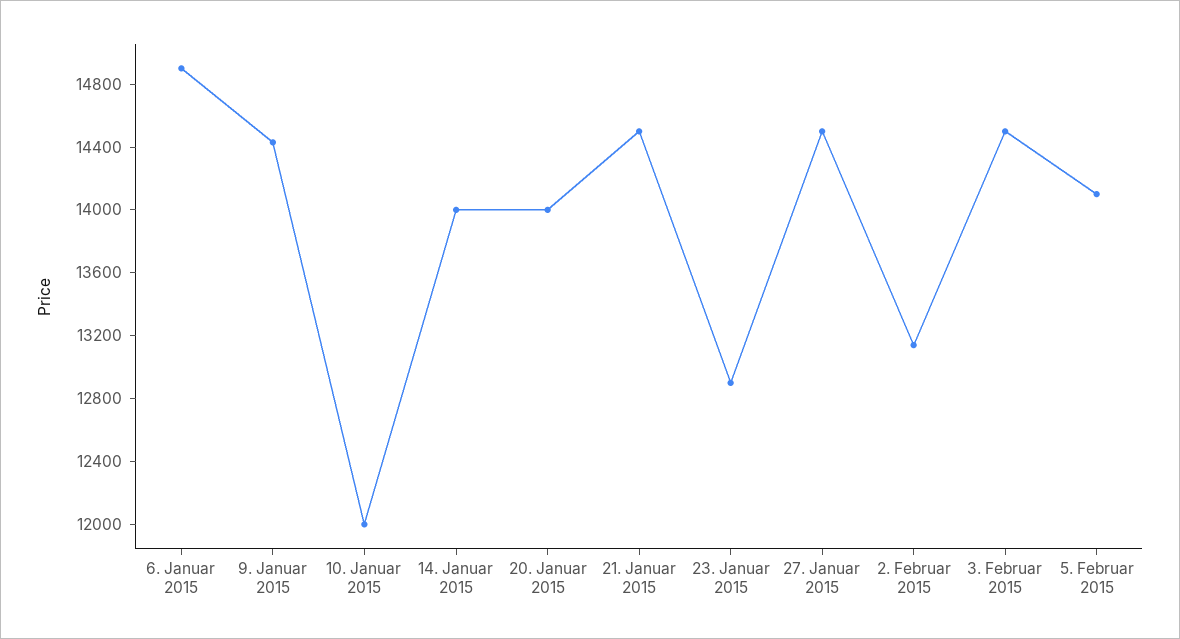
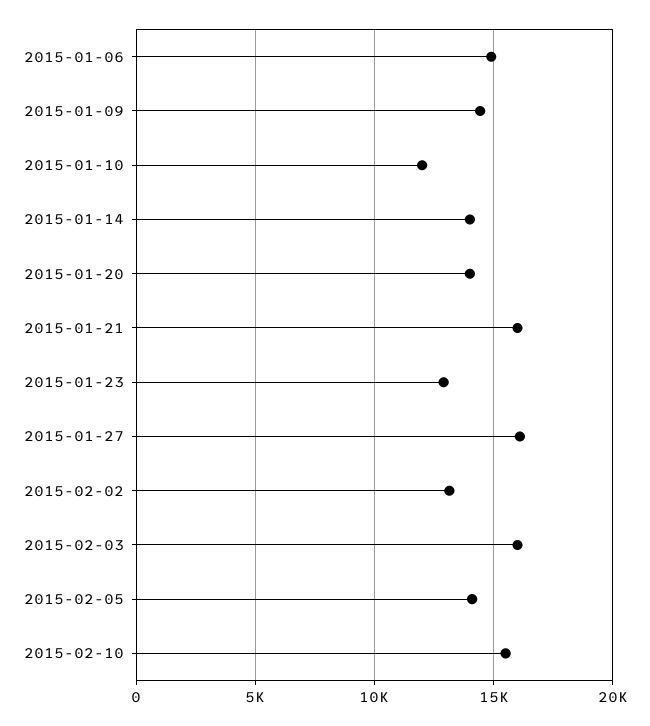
21. Januar 2015: 14500 -> 16000
27. Januar 2015: 14500 -> 16000
3. Februar 2015: 14500 -> 16000
2015-02-10: none -> 15500

